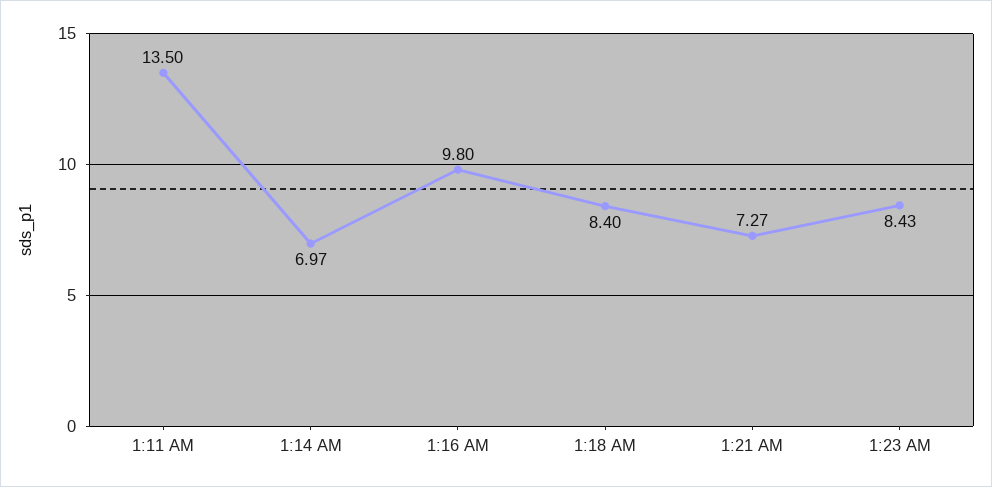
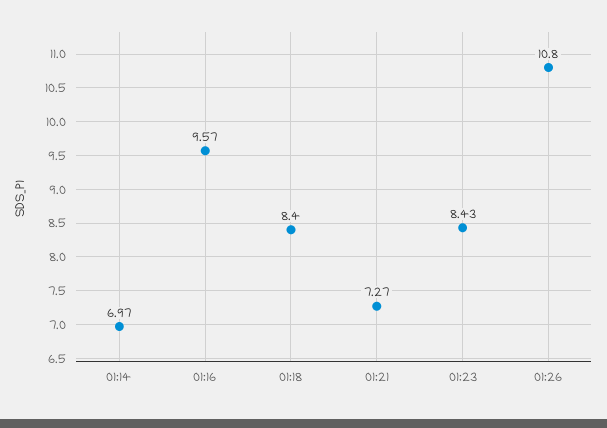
1:11 AM: 13.5 -> none
1:16 AM: 9.8 -> 9.57
01:26: none -> 10.8

